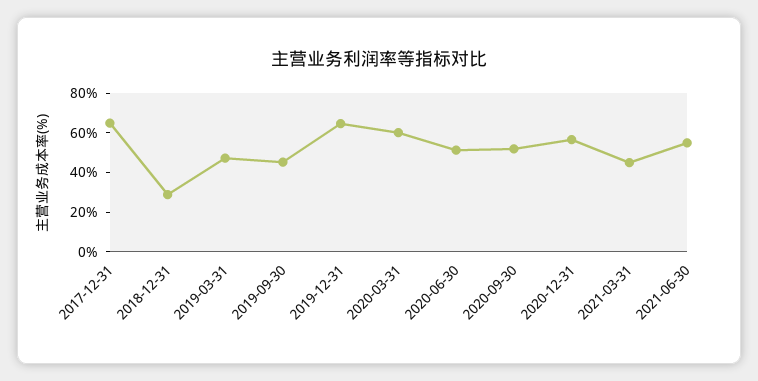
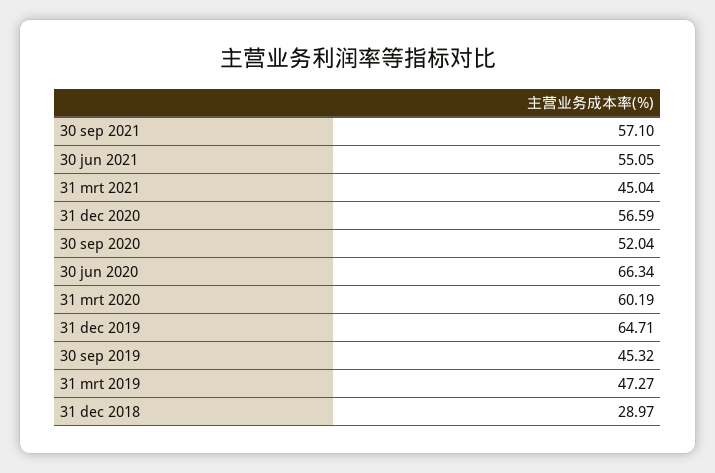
2017-12-31: 65 -> none
2020-06-30: 50 -> 66.34
30 sep 2021: none -> 57.1

